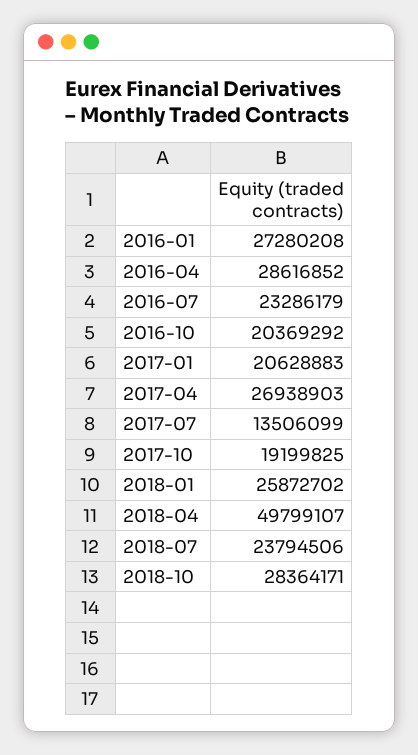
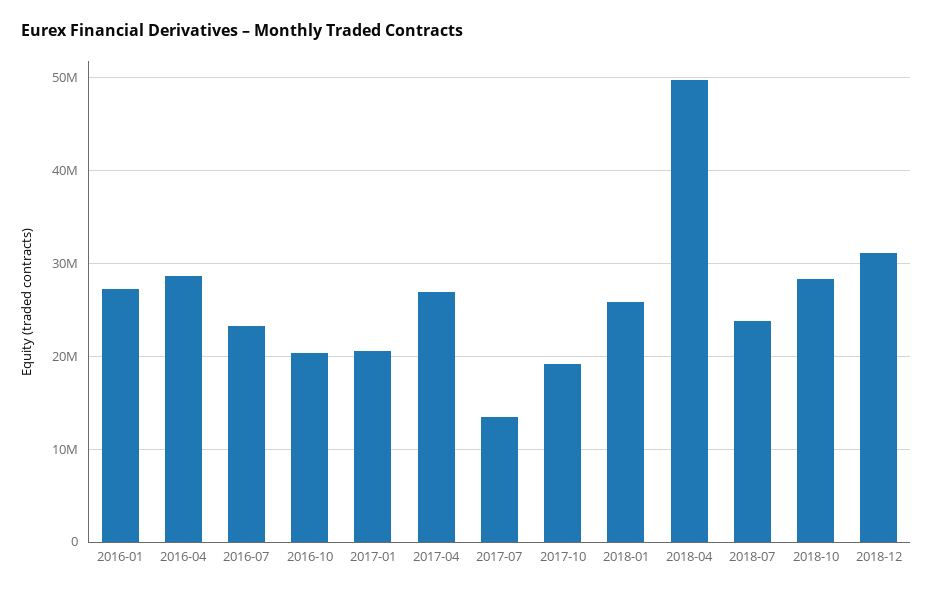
2018-12: none -> 31000000

